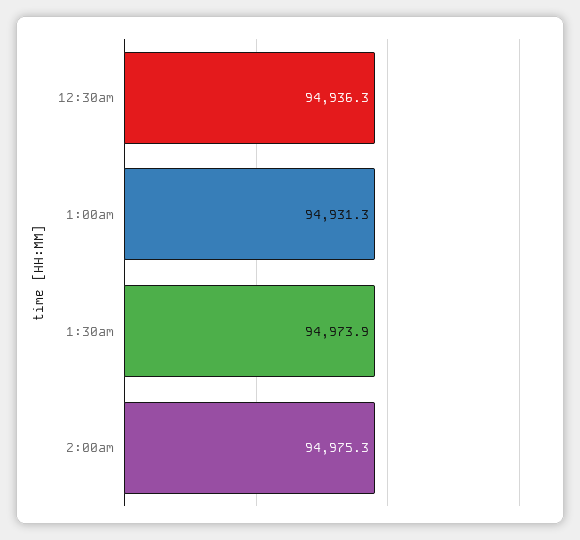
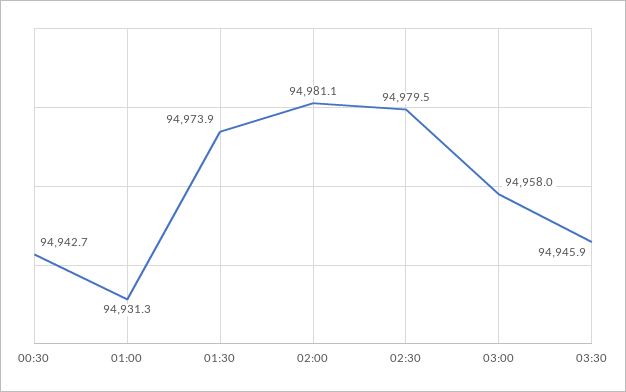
12:30am: 94936.3 -> 94942.7
2:00am: 94975.3 -> 94981.1
02:30: none -> 94979.5
03:00: none -> 94958
03:30: none -> 94945.9

